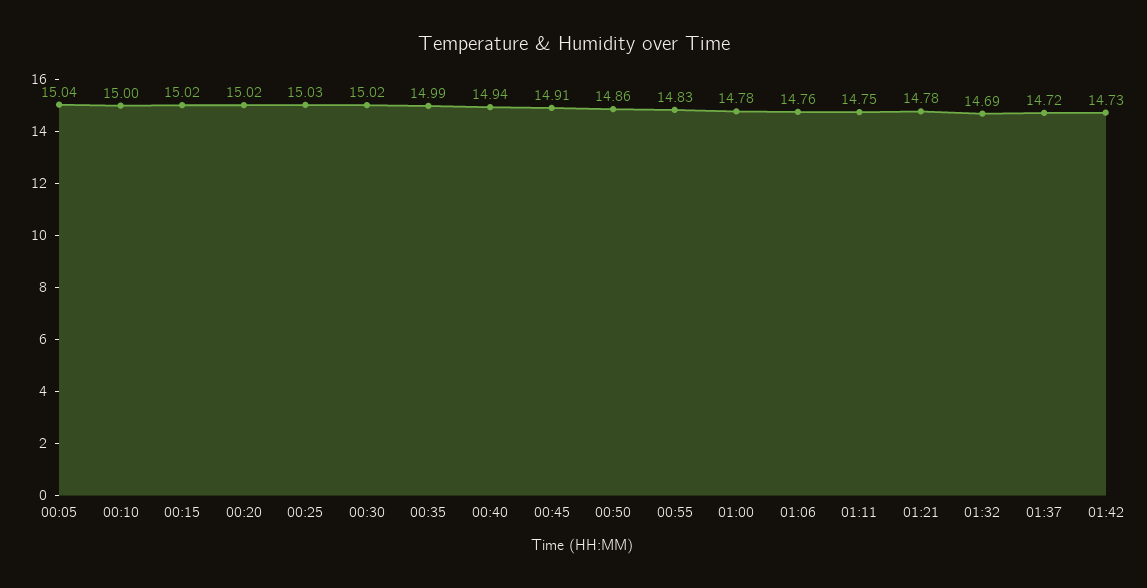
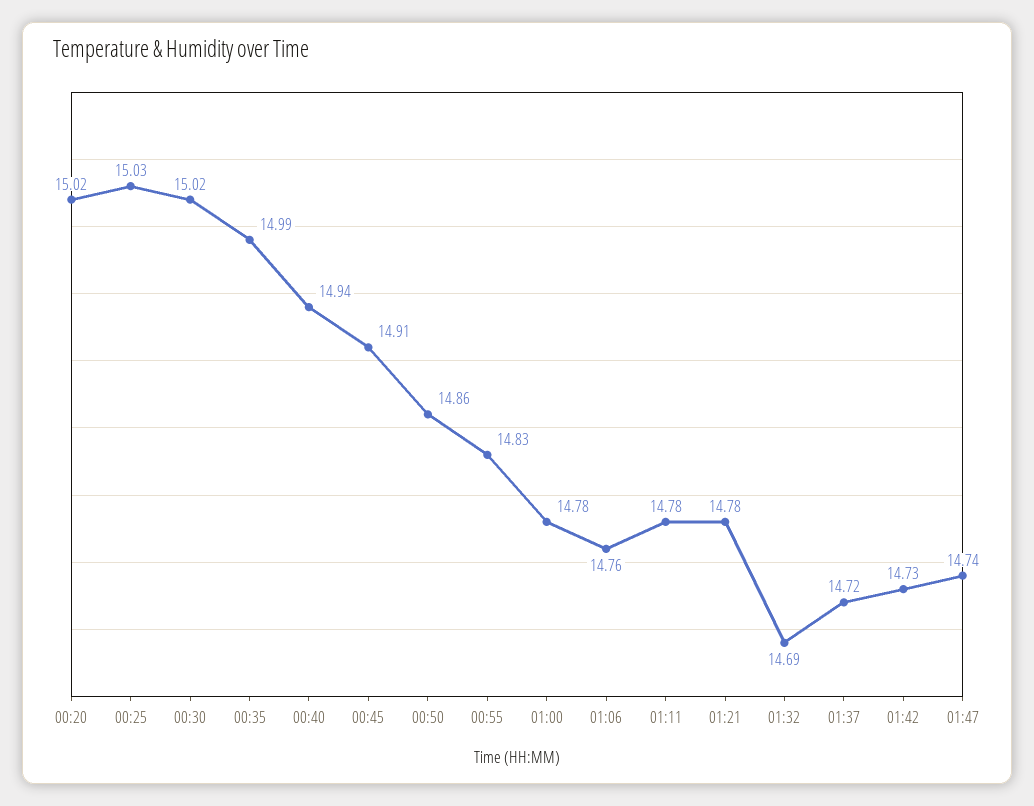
00:05: 15.04 -> none
00:10: 15 -> none
00:15: 15.02 -> none
01:11: 14.75 -> 14.78
01:47: none -> 14.74

